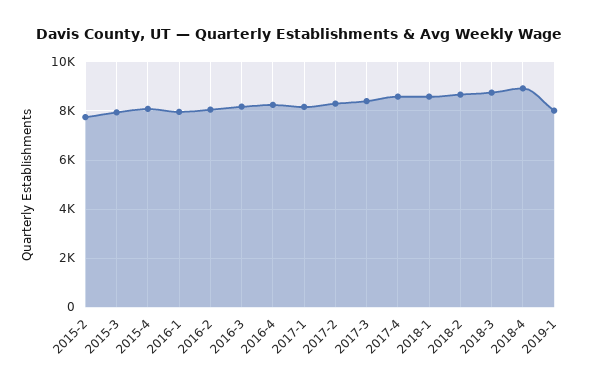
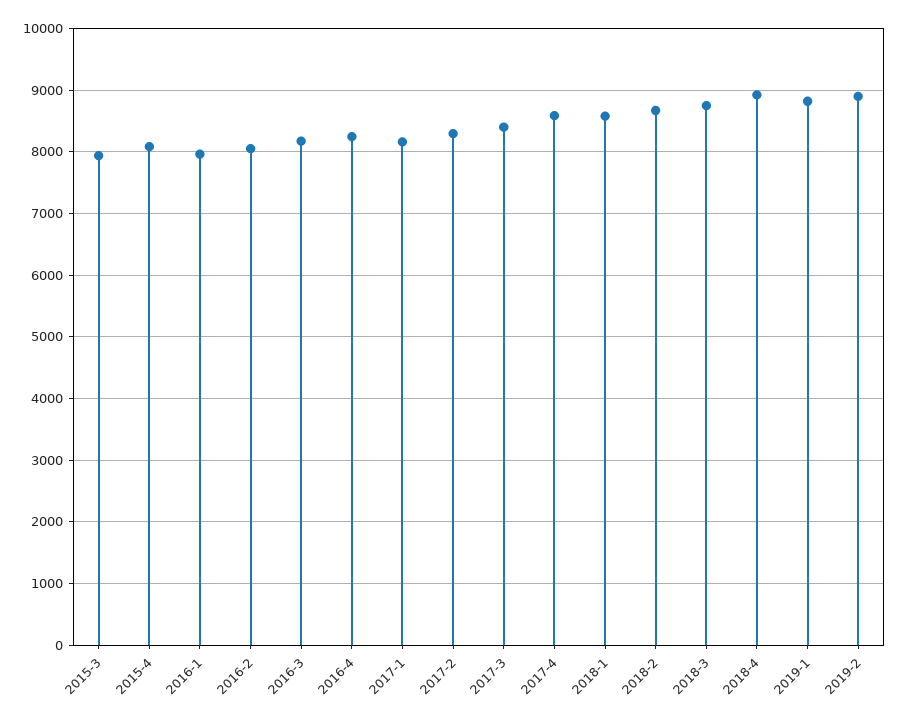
2015-2: 7750 -> none
2019-1: 8000 -> 8800
2019-2: none -> 8900

